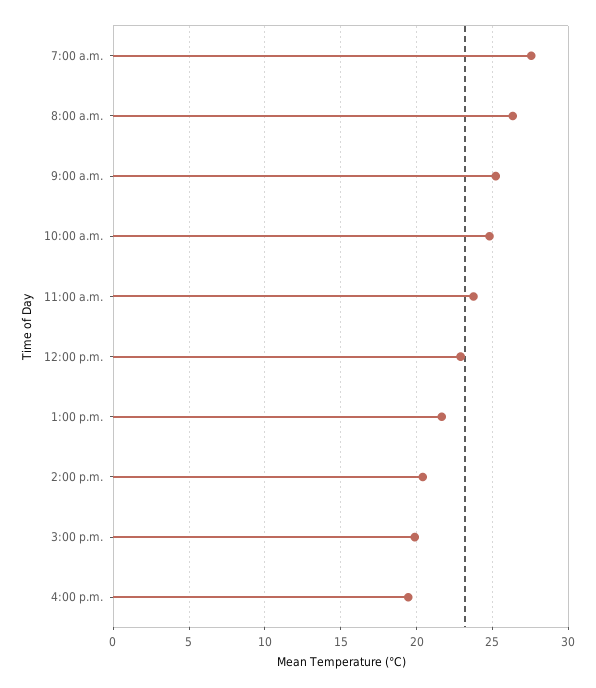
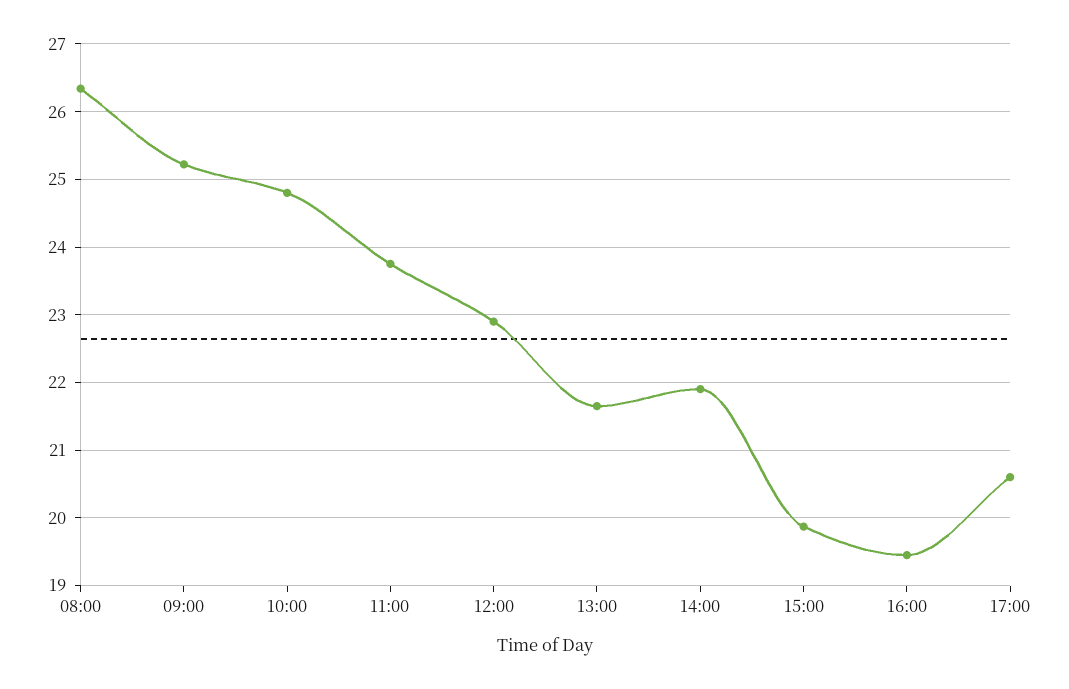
7:00 a.m.: 27.5 -> none
2:00 p.m.: 20.5 -> 21.9
17:00: none -> 20.6

